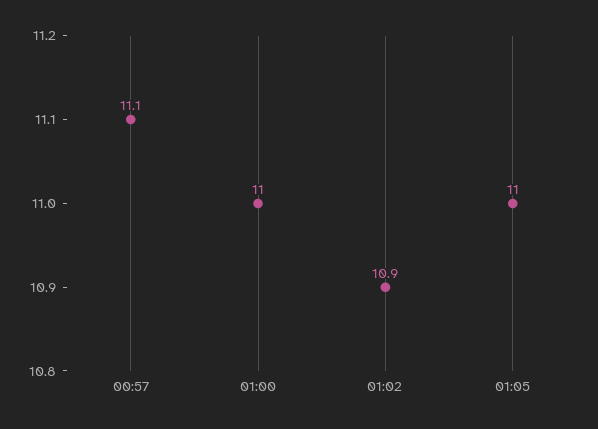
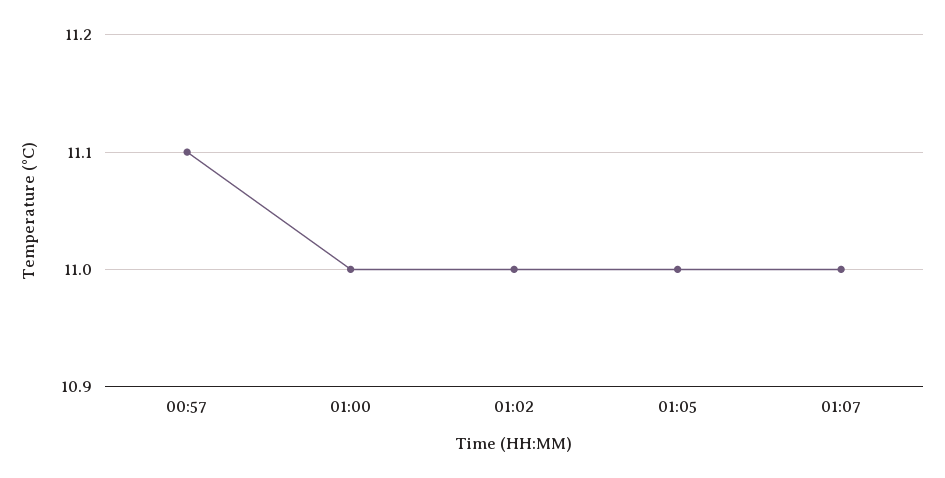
01:02: 10.9 -> 11
01:07: none -> 11

